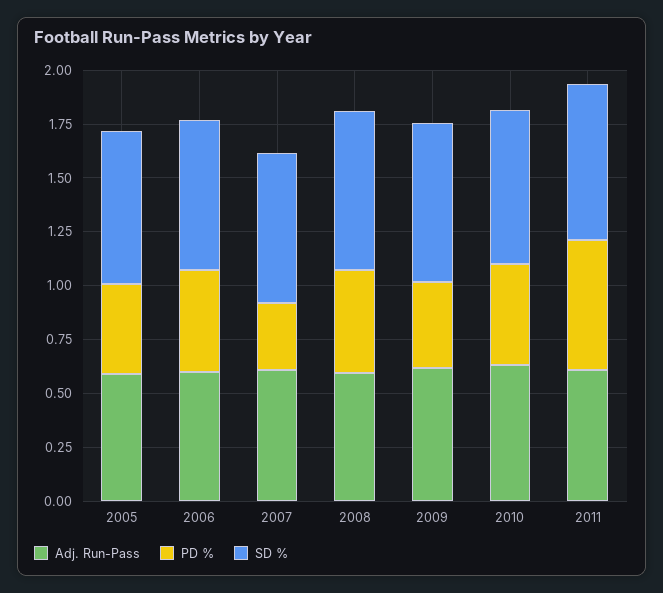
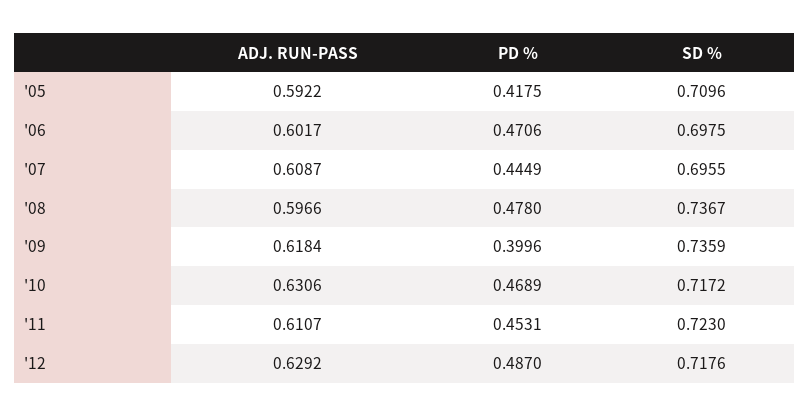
PD %, 2007: 0.3 -> 0.4449
PD %, 2011: 0.6 -> 0.4531
Adj. Run-Pass, '12: none -> 0.6292
PD %, '12: none -> 0.487
SD %, '12: none -> 0.7176

